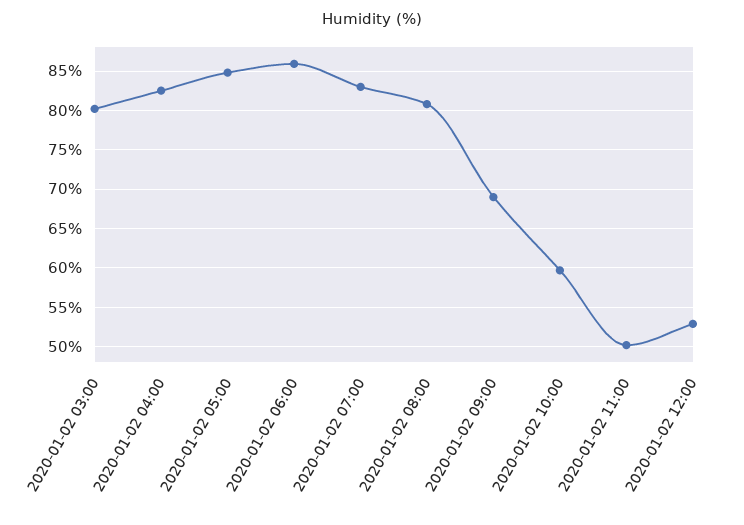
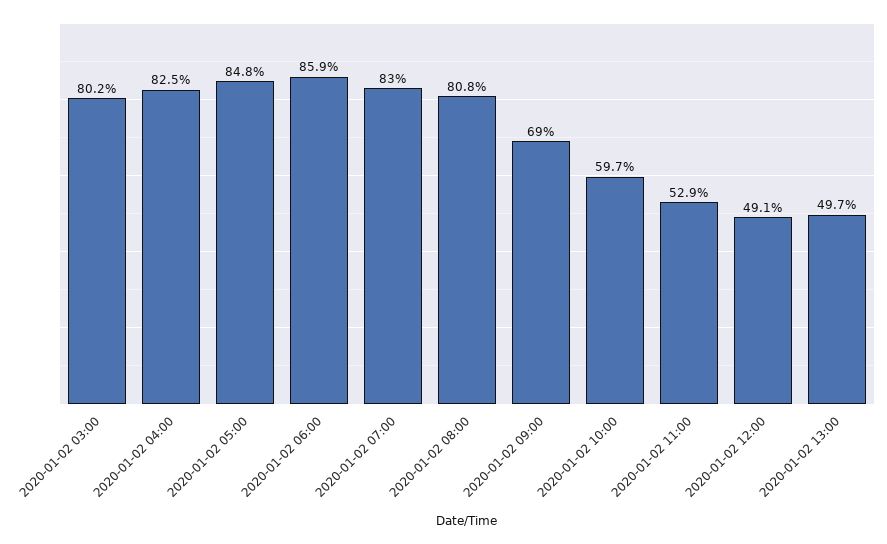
2020-01-02 11:00: 50 -> 52.9
2020-01-02 12:00: 53 -> 49.1
2020-01-02 13:00: none -> 49.7

